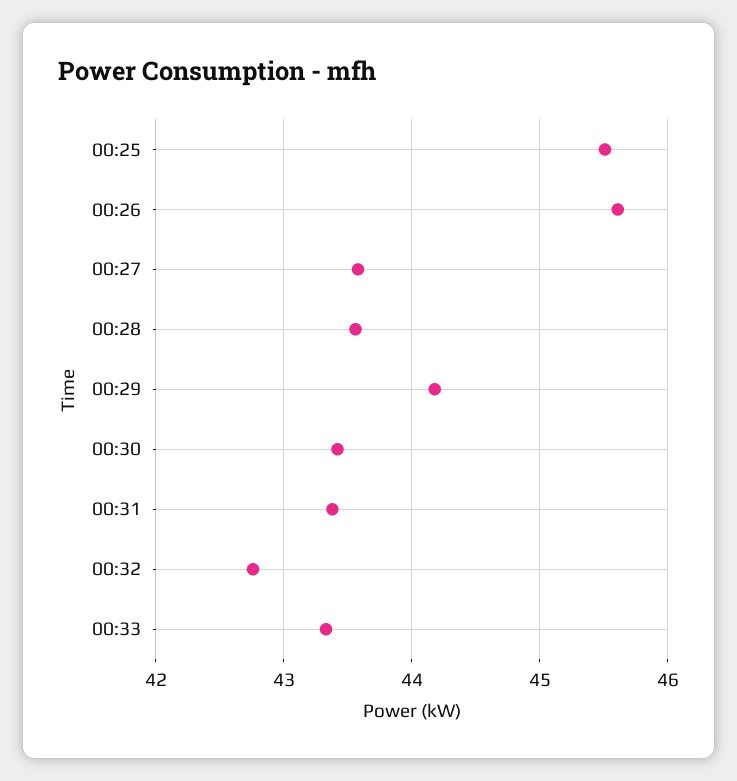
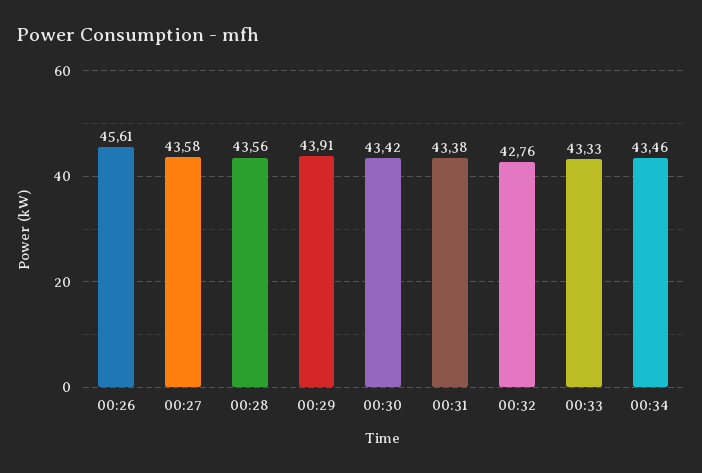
00:25: 45.5 -> none
00:29: 44.2 -> 43.91
00:34: none -> 43.46

